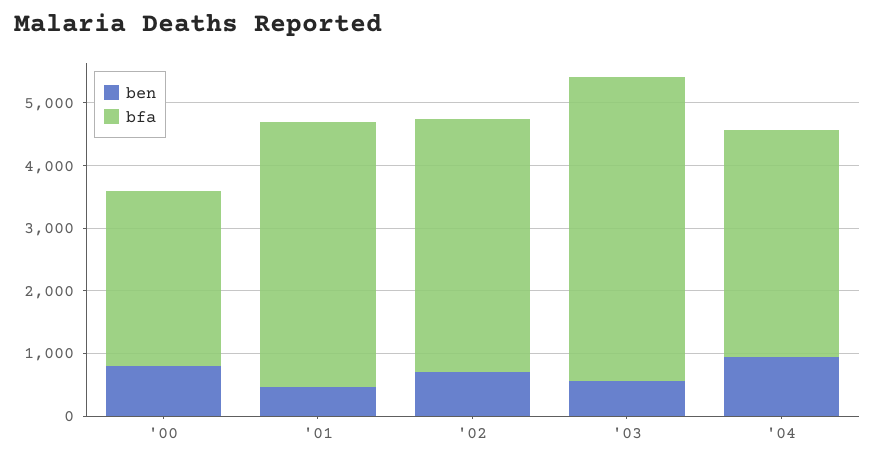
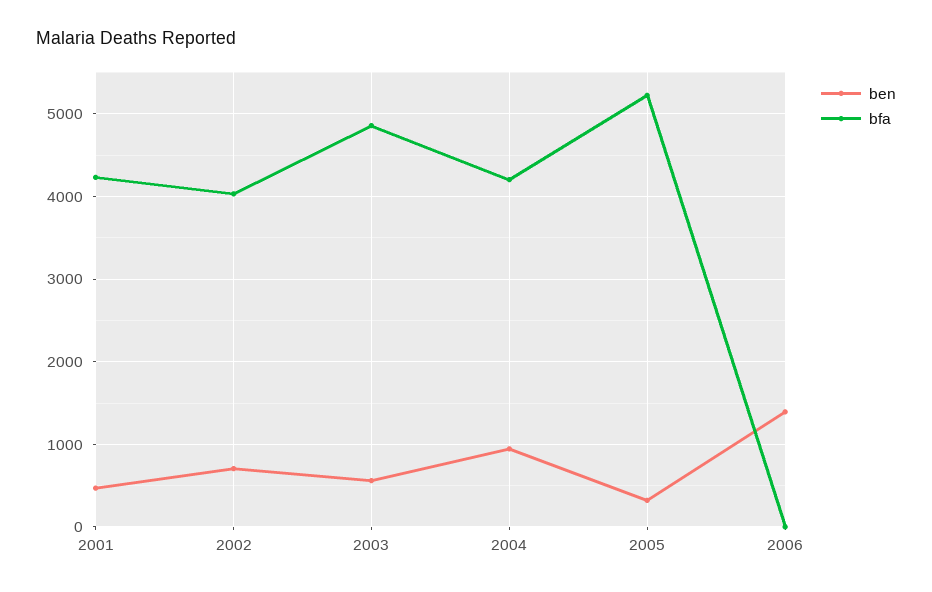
ben, '00: 800 -> none
bfa, '00: 2800 -> none
bfa, '04: 3600 -> 4200
ben, 2005: none -> 300
bfa, 2005: none -> 5200
ben, 2006: none -> 1400
bfa, 2006: none -> 0

